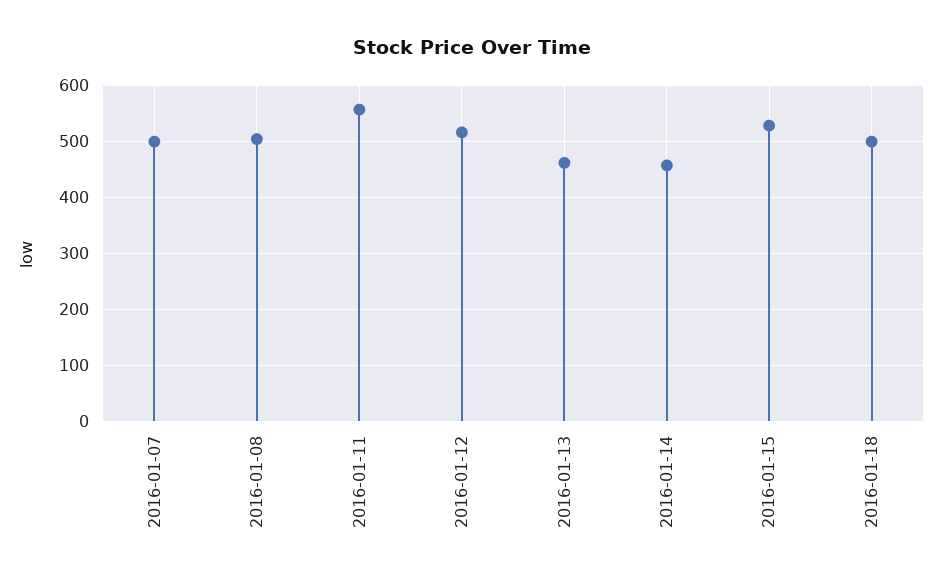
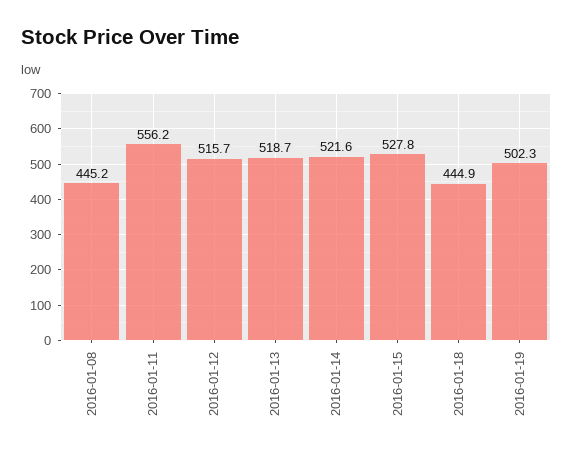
2016-01-07: 500 -> none
2016-01-08: 500 -> 445.2
2016-01-13: 460 -> 518.7
2016-01-14: 460 -> 521.6
2016-01-18: 500 -> 444.9
2016-01-19: none -> 502.3

